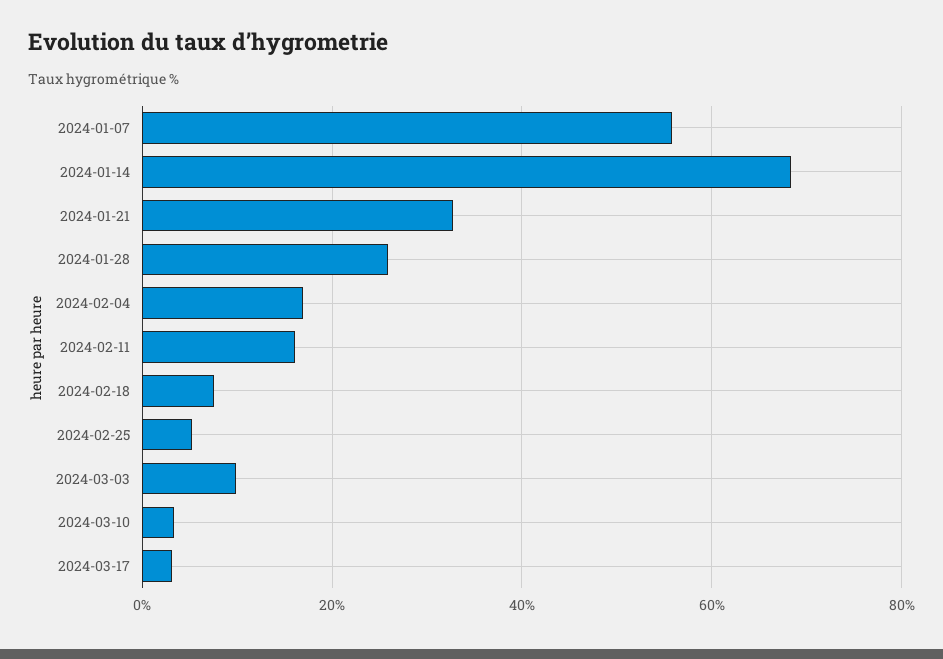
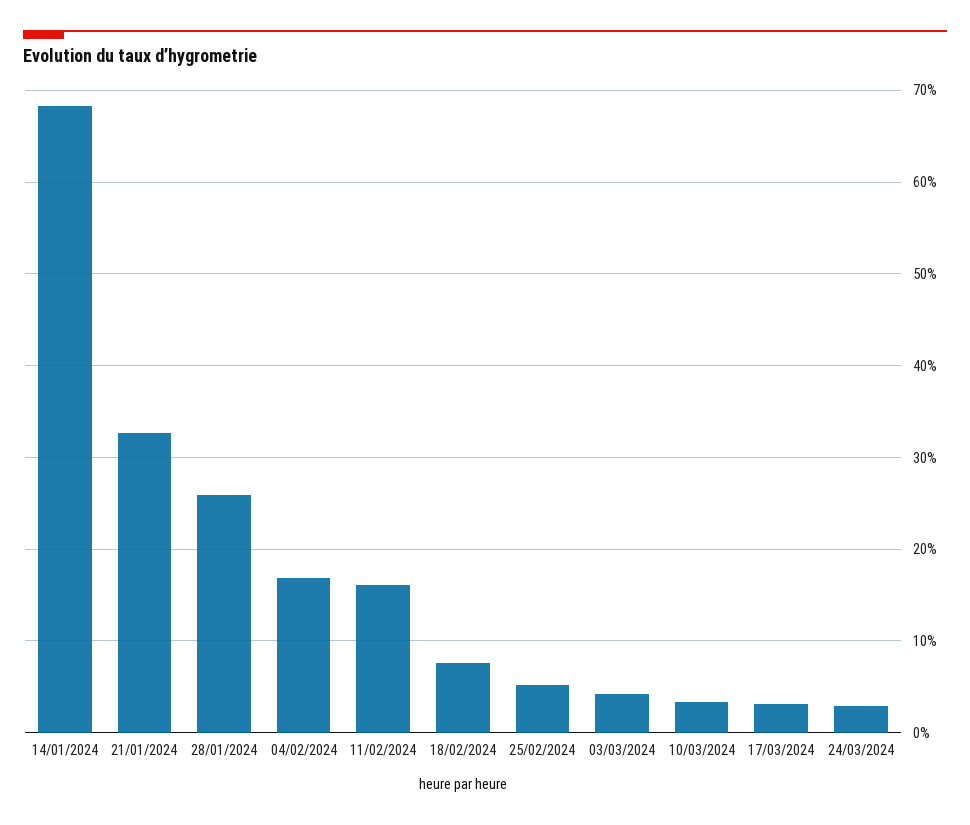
2024-01-07: 56 -> none
2024-03-03: 10 -> 4
24/03/2024: none -> 3

